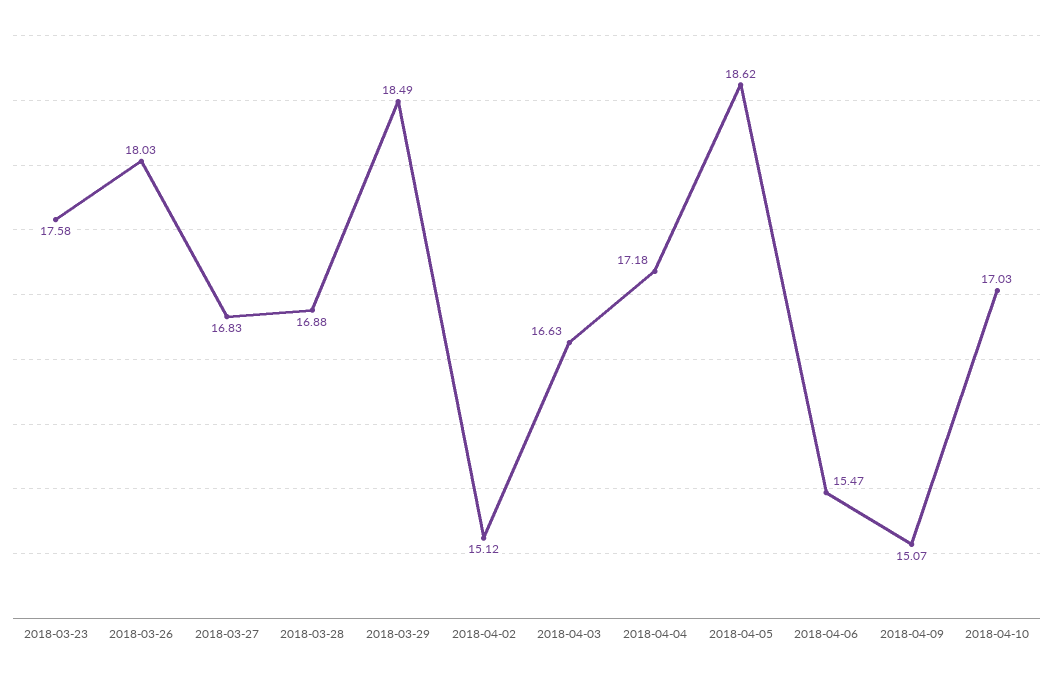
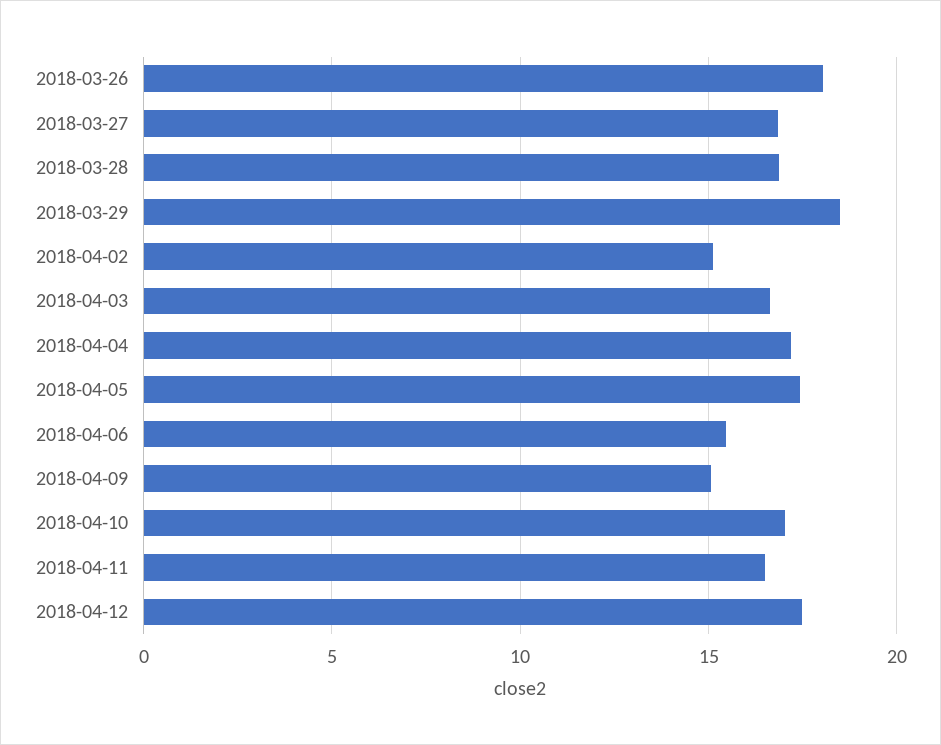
2018-03-23: 17.58 -> none
2018-04-05: 18.62 -> 17.5
2018-04-11: none -> 16.5
2018-04-12: none -> 17.5

